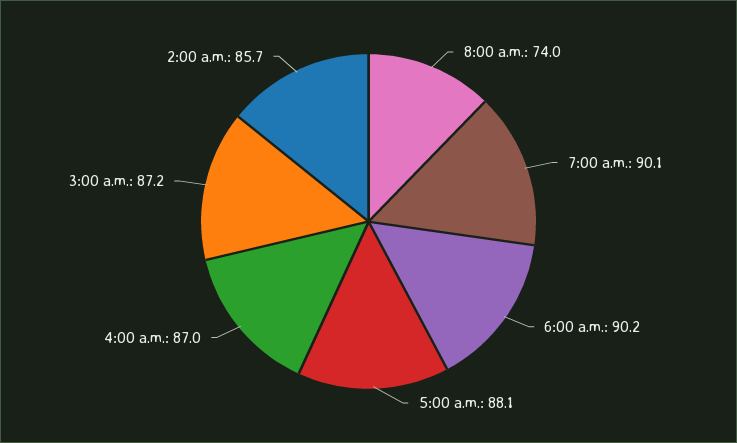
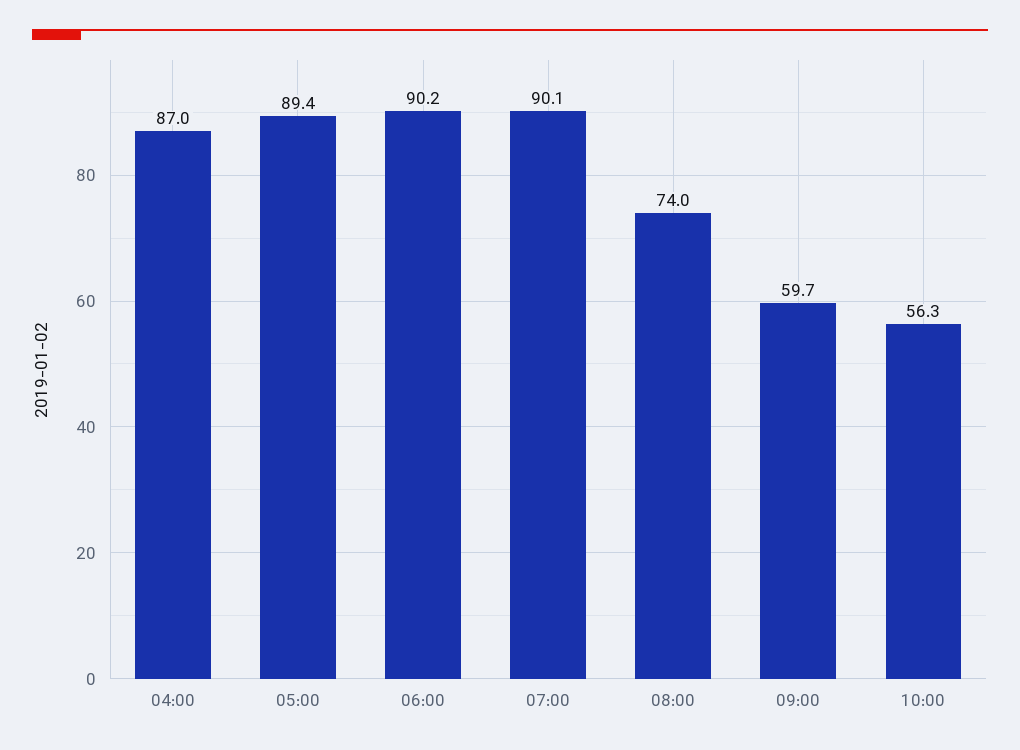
5:00 a.m.: 88.1 -> 89.4
3:00 a.m.: 87.2 -> none
2:00 a.m.: 85.7 -> none
09:00: none -> 59.7
10:00: none -> 56.3

